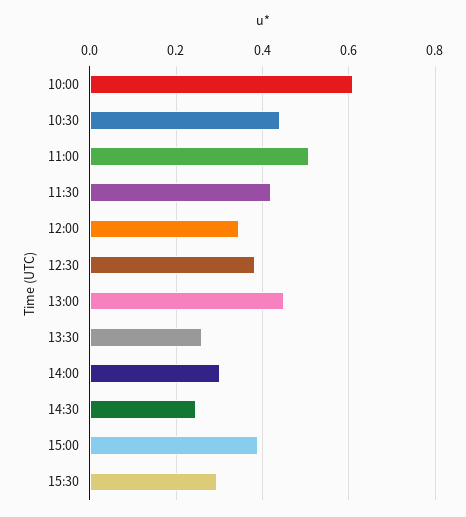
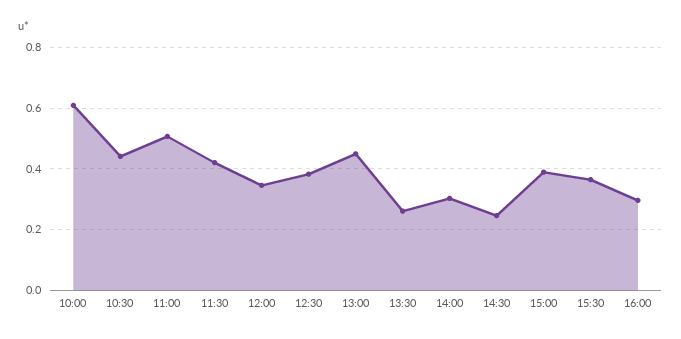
15:30: 0.3 -> 0.36
16:00: none -> 0.3

